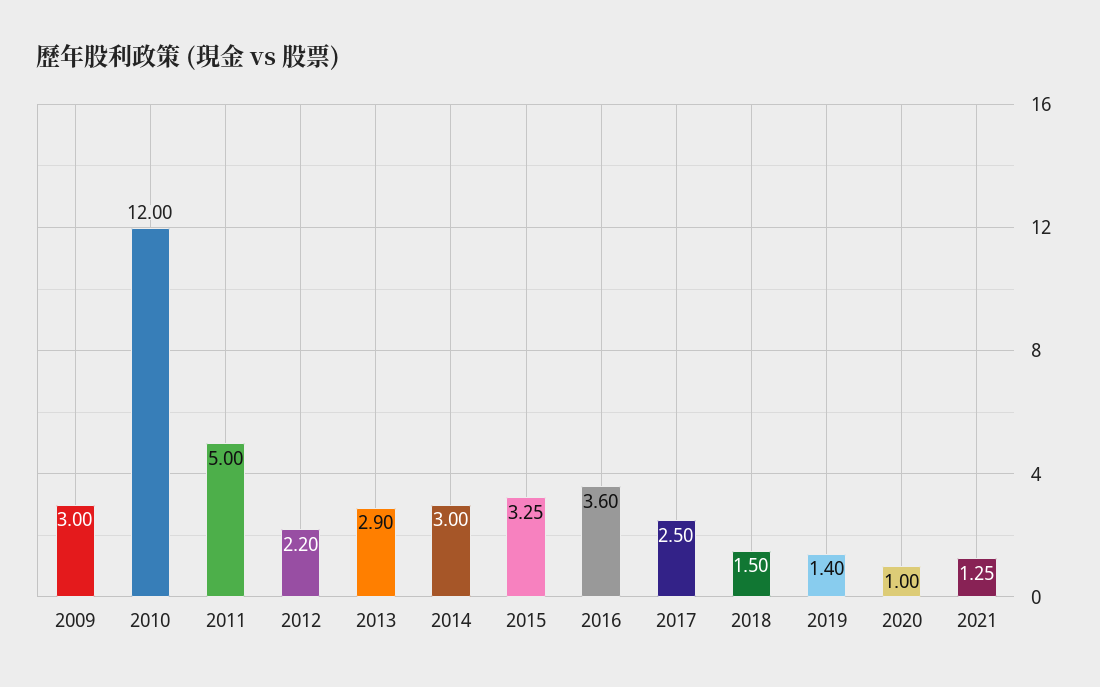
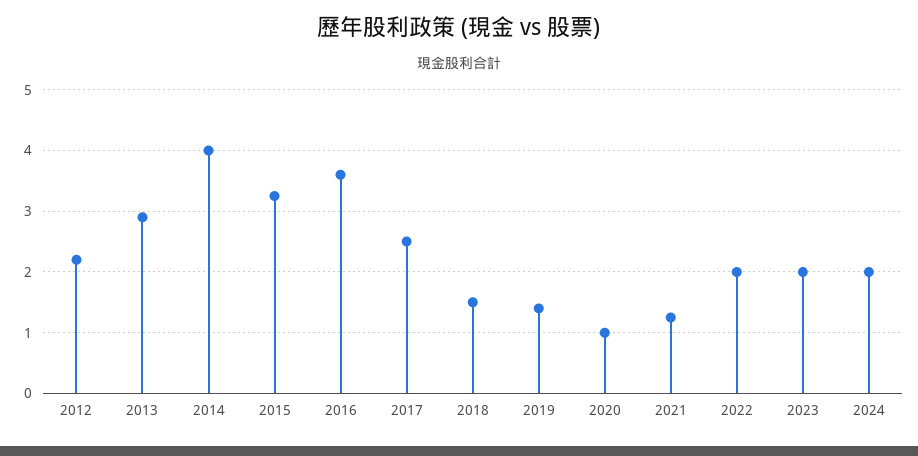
2009: 3 -> none
2010: 12 -> none
2011: 5 -> none
2014: 3 -> 4
2022: none -> 2
2023: none -> 2
2024: none -> 2

